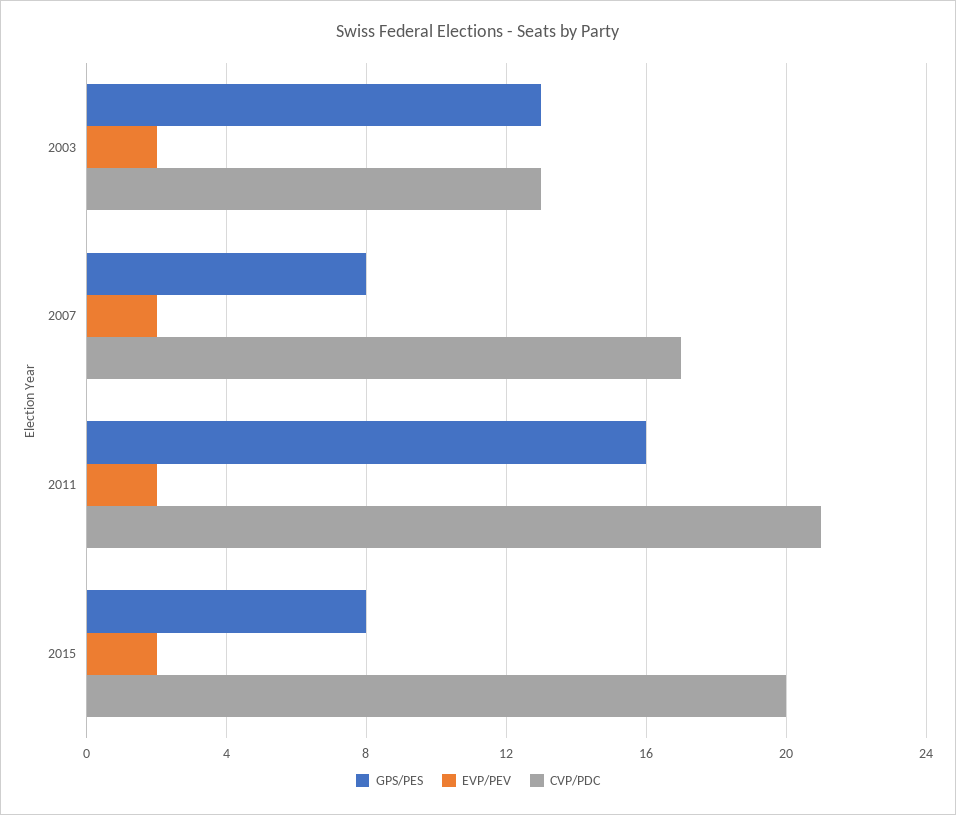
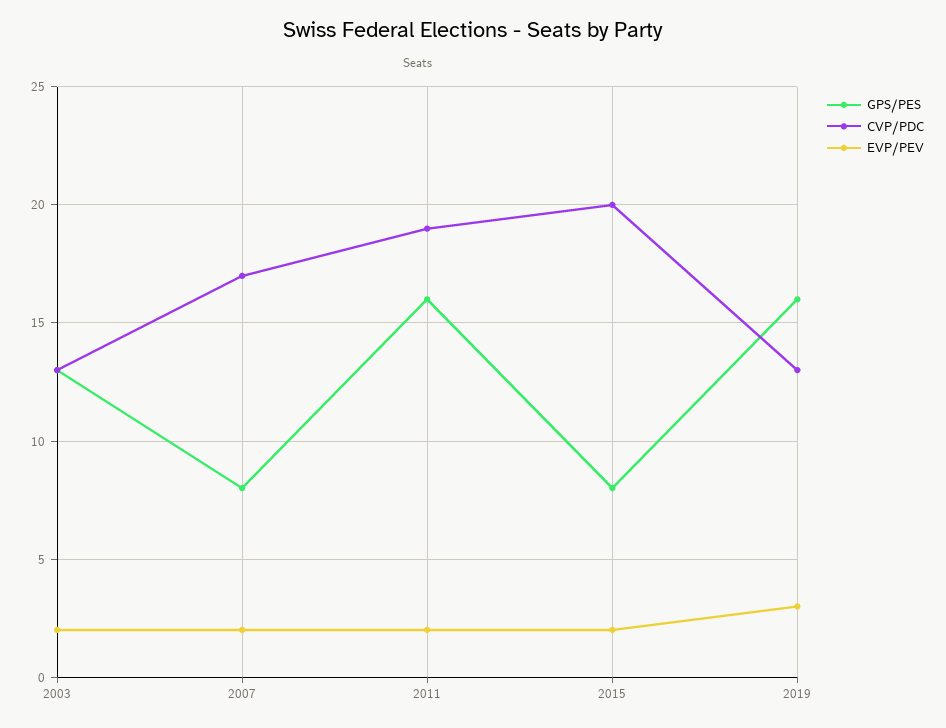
CVP/PDC, 2011: 21 -> 19
GPS/PES, 2019: none -> 16
CVP/PDC, 2019: none -> 13
EVP/PEV, 2019: none -> 3

